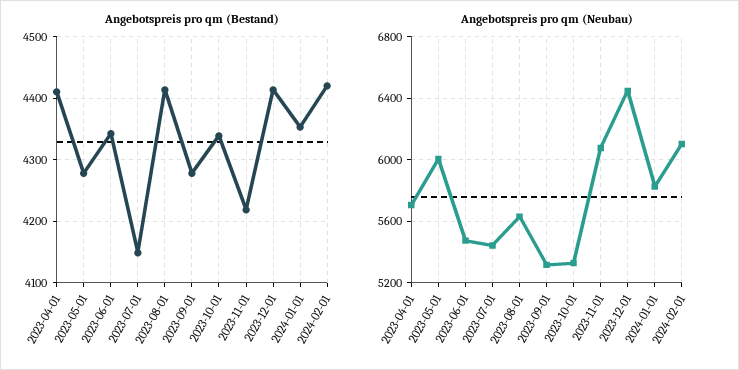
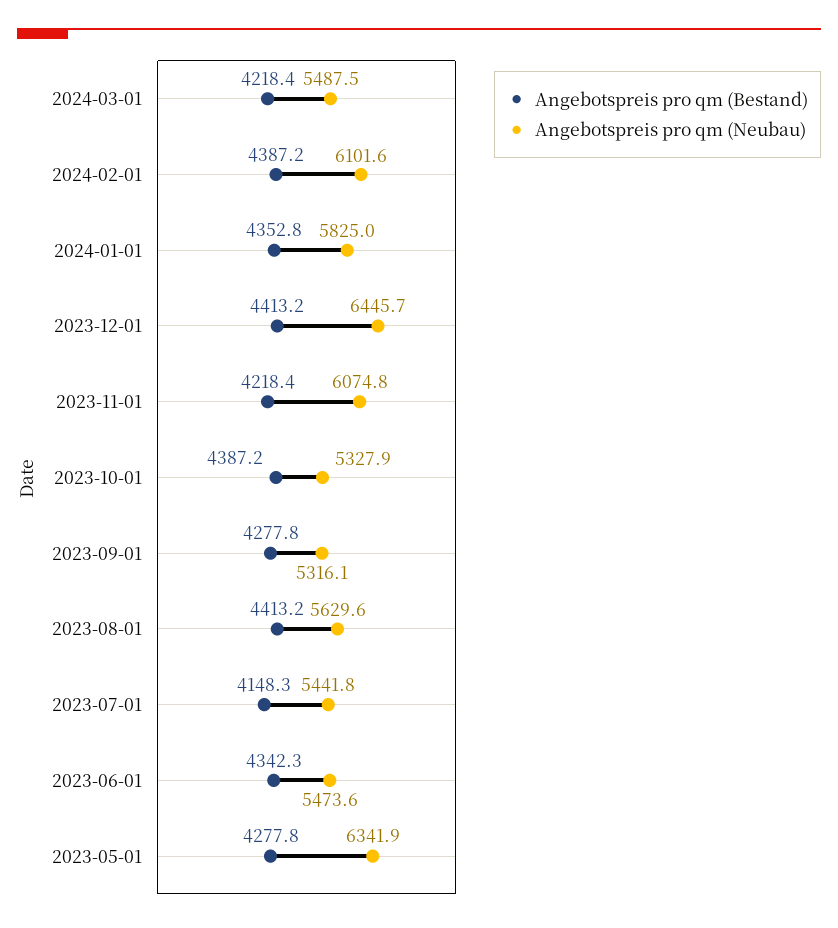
Angebotspreis pro qm (Bestand), 2023-04-01: 4410 -> none
Angebotspreis pro qm (Bestand), 2023-10-01: 4340 -> 4387.2
Angebotspreis pro qm (Bestand), 2024-02-01: 4420 -> 4387.2
Angebotspreis pro qm (Neubau), 2023-04-01: 5700 -> none
Angebotspreis pro qm (Neubau), 2023-05-01: 6000 -> 6341.9
Angebotspreis pro qm (Bestand), 2024-03-01: none -> 4218.4
Angebotspreis pro qm (Neubau), 2024-03-01: none -> 5487.5

